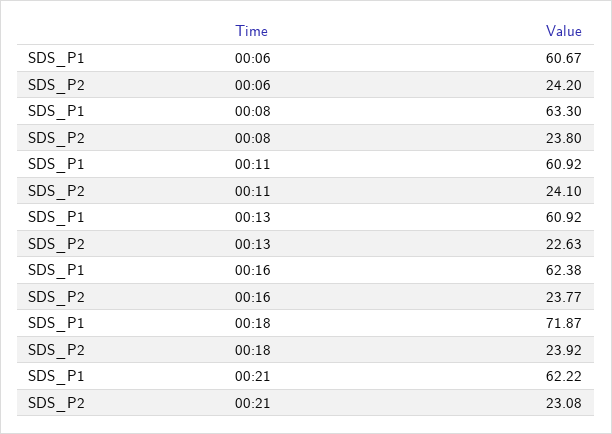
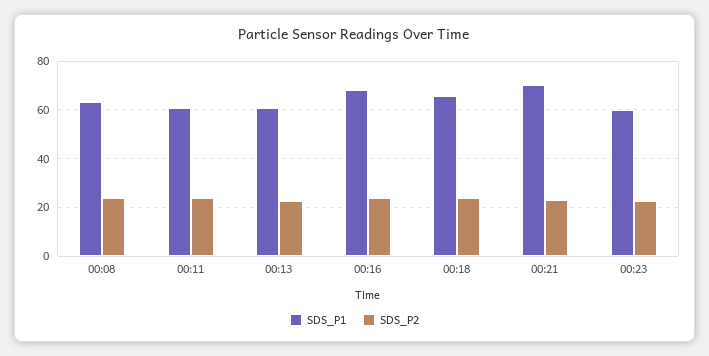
SDS_P1, 00:06: 60.67 -> none
SDS_P2, 00:06: 24.2 -> none
SDS_P1, 00:16: 62.38 -> 67.5
SDS_P1, 00:18: 71.87 -> 65
SDS_P1, 00:21: 62.22 -> 70
SDS_P1, 00:23: none -> 60
SDS_P2, 00:23: none -> 22.5

